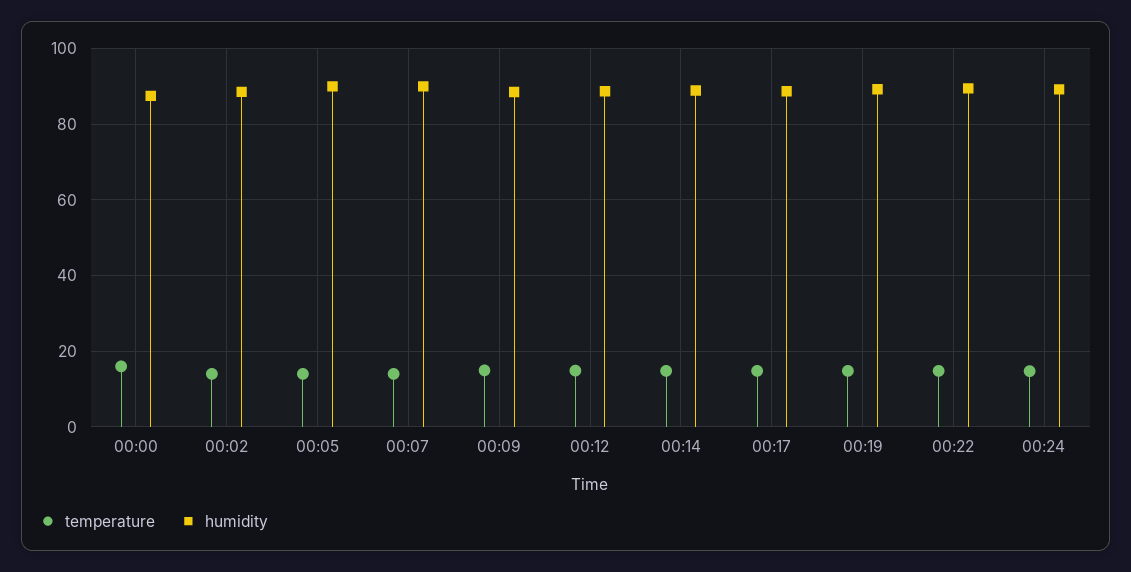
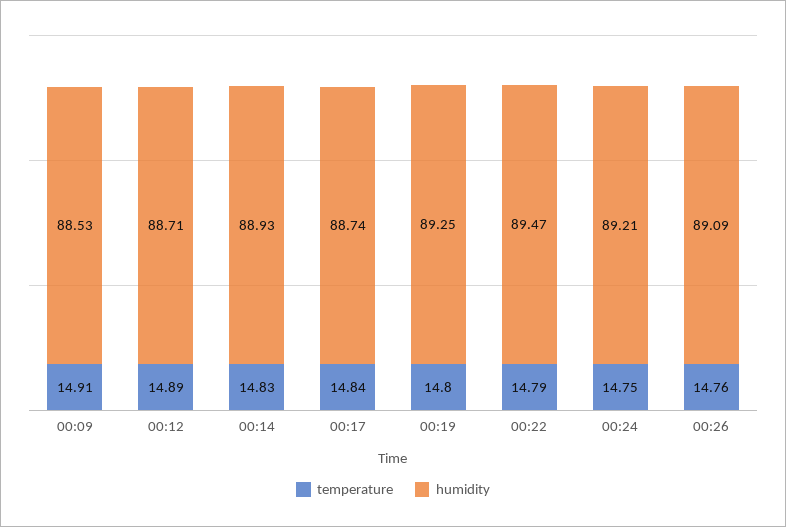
temperature, 00:00: 16 -> none
humidity, 00:00: 88 -> none
temperature, 00:02: 14 -> none
humidity, 00:02: 88 -> none
temperature, 00:05: 14 -> none
humidity, 00:05: 90 -> none
temperature, 00:07: 14 -> none
humidity, 00:07: 90 -> none
temperature, 00:26: none -> 14.76
humidity, 00:26: none -> 89.09

